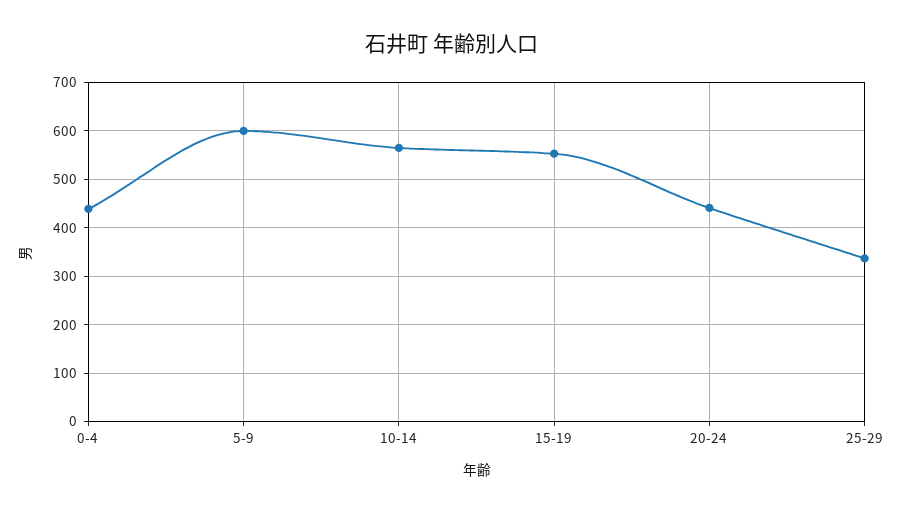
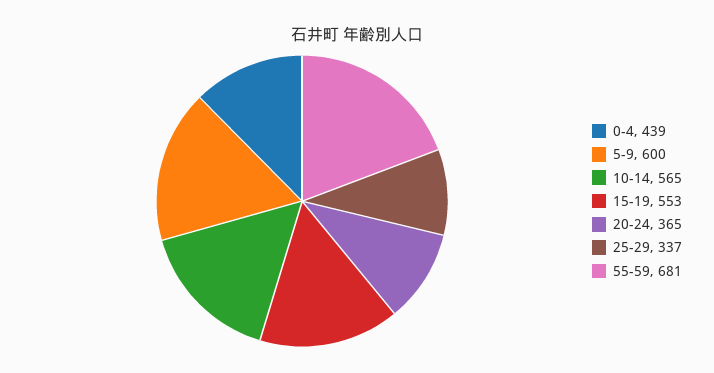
20-24: 440 -> 365
55-59: none -> 681

